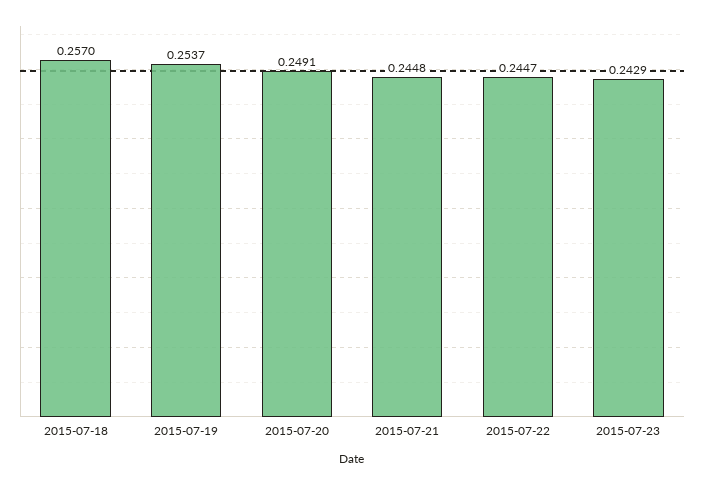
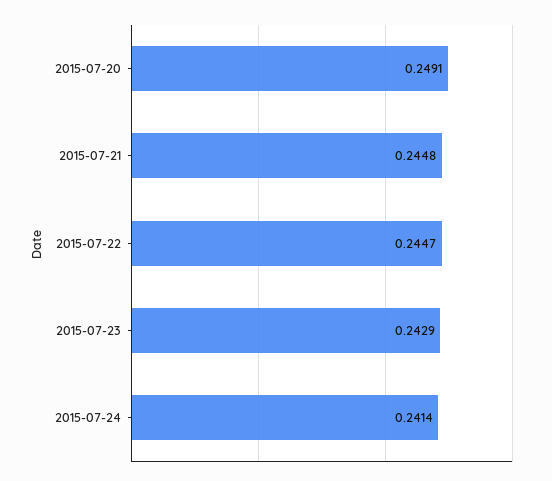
2015-07-18: 0.257 -> none
2015-07-19: 0.2537 -> none
2015-07-24: none -> 0.2414

